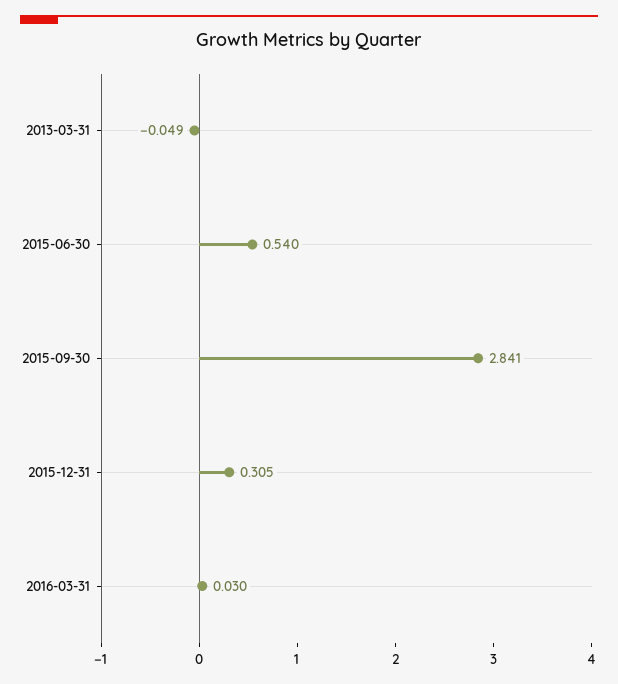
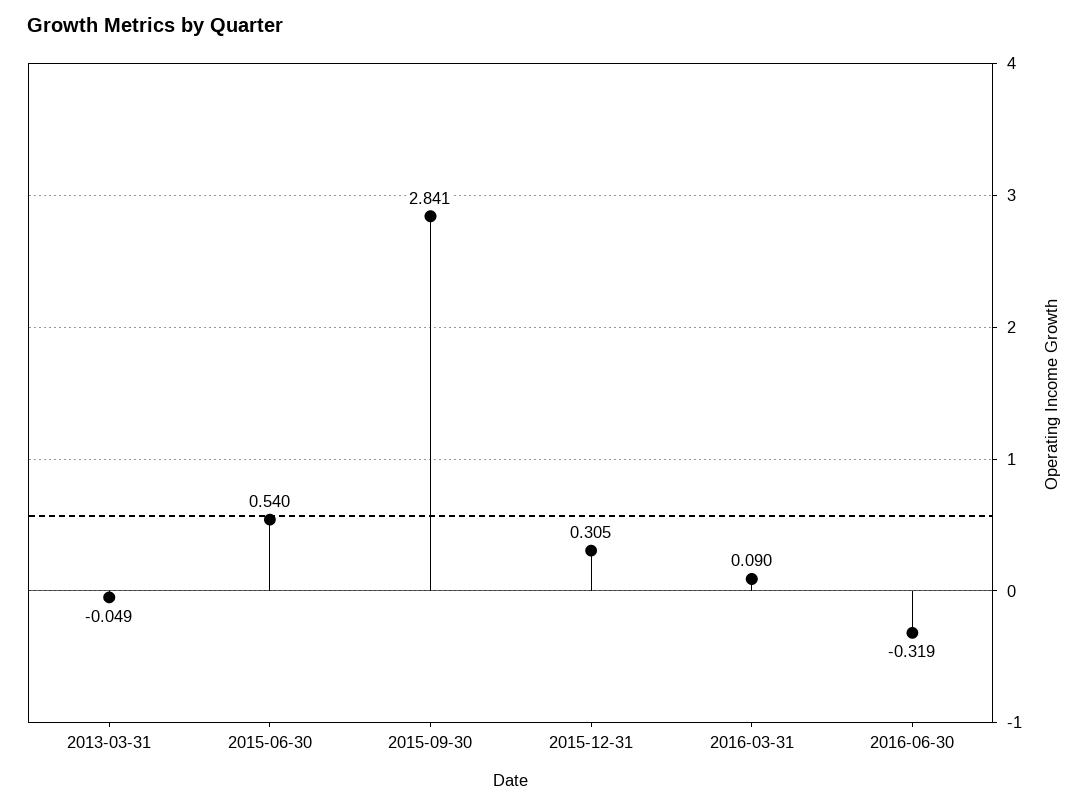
2016-03-31: 0.03 -> 0.09
2016-06-30: none -> -0.319

